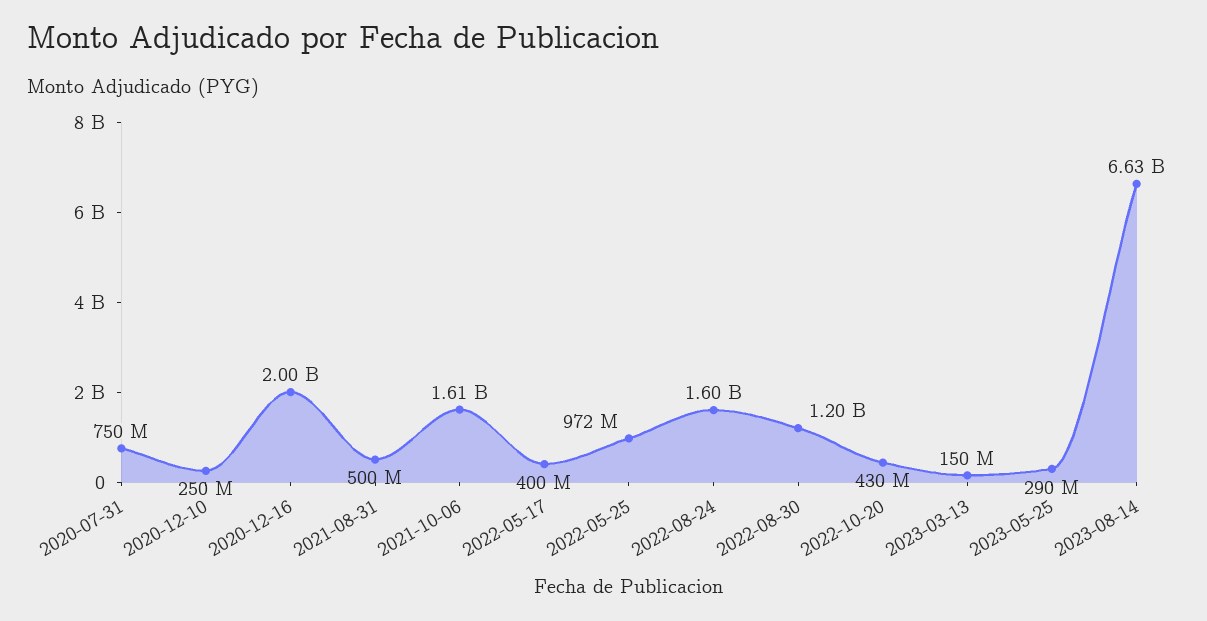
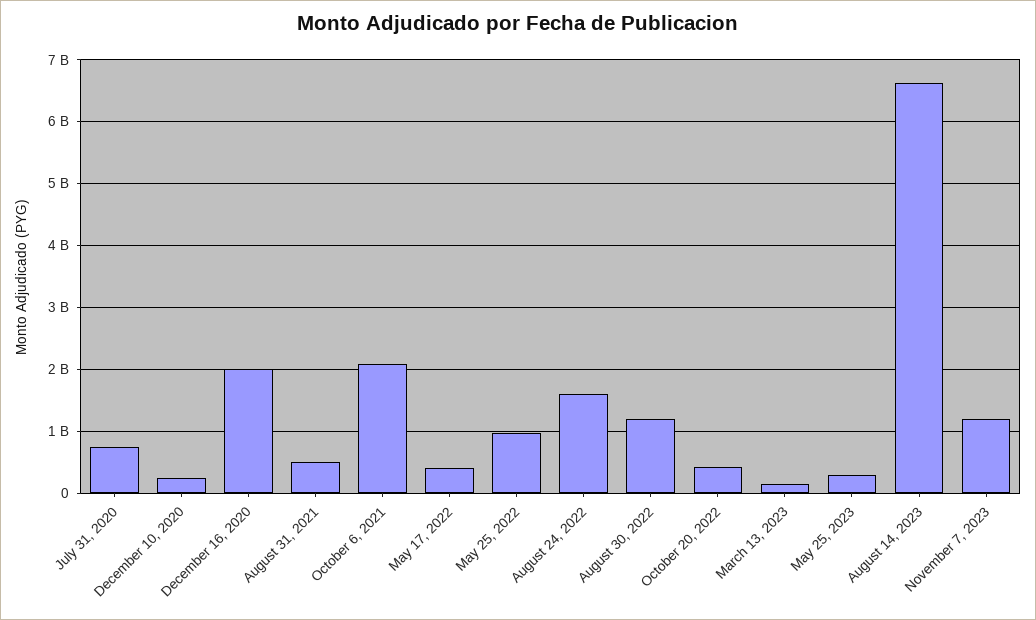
2021-10-06: 1610000000 -> 2100000000
November 7, 2023: none -> 1200000000

